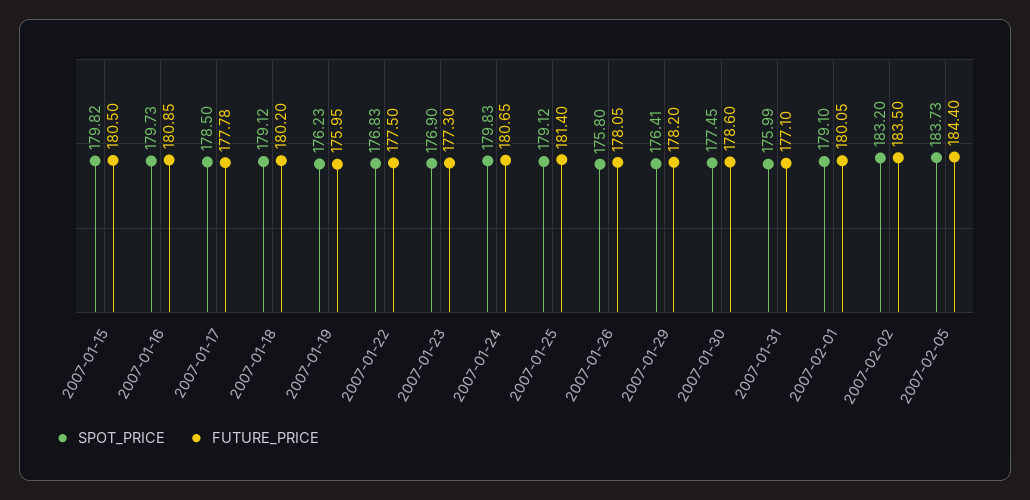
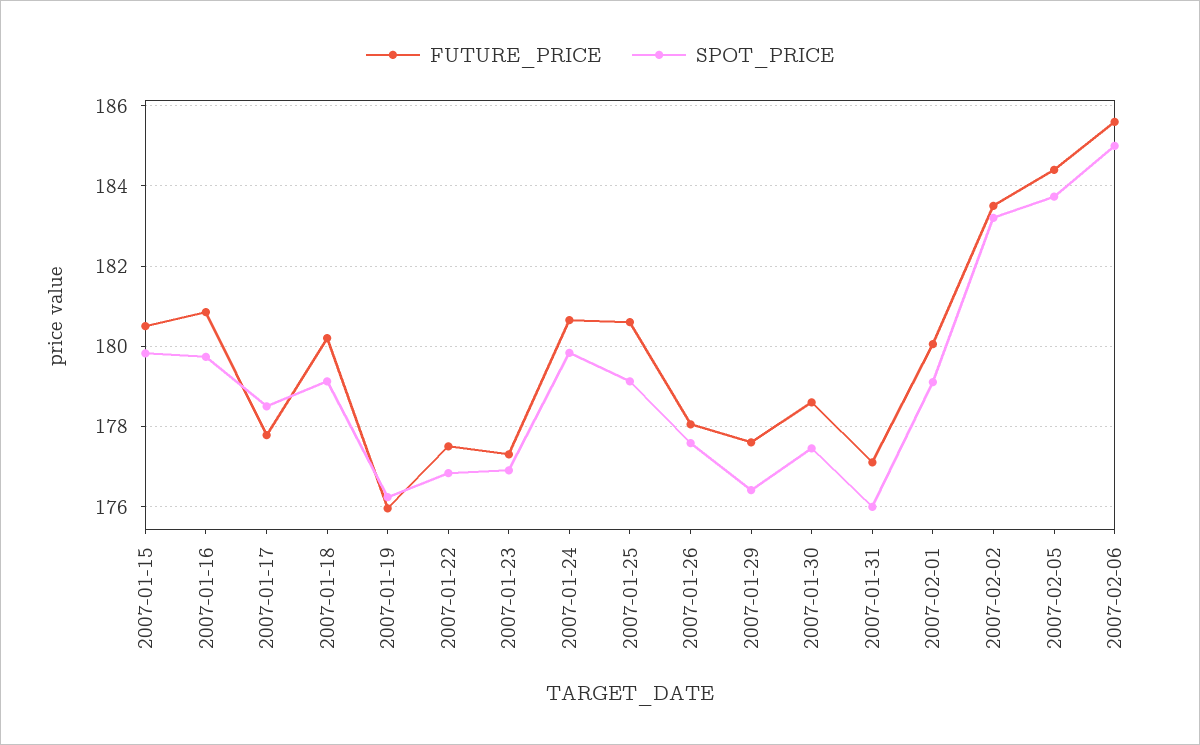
FUTURE_PRICE, 2007-01-25: 181.4 -> 180.6
SPOT_PRICE, 2007-01-26: 175.8 -> 177.6
FUTURE_PRICE, 2007-01-29: 178.2 -> 177.6
FUTURE_PRICE, 2007-02-06: none -> 185.6
SPOT_PRICE, 2007-02-06: none -> 185

